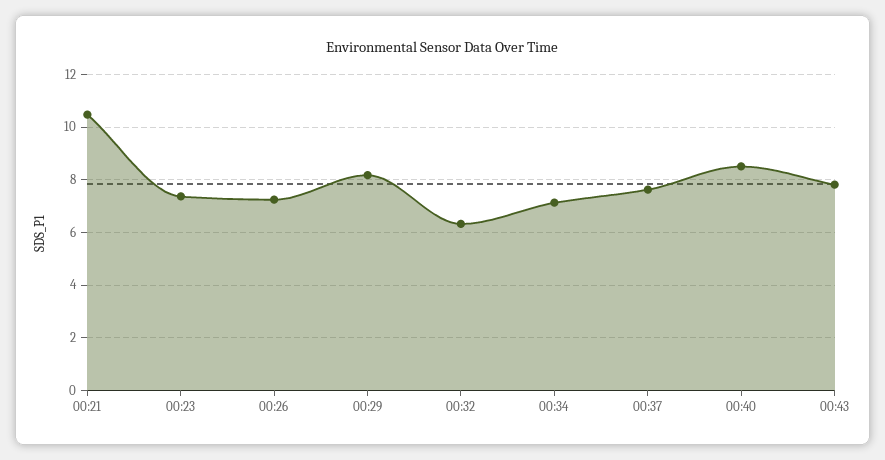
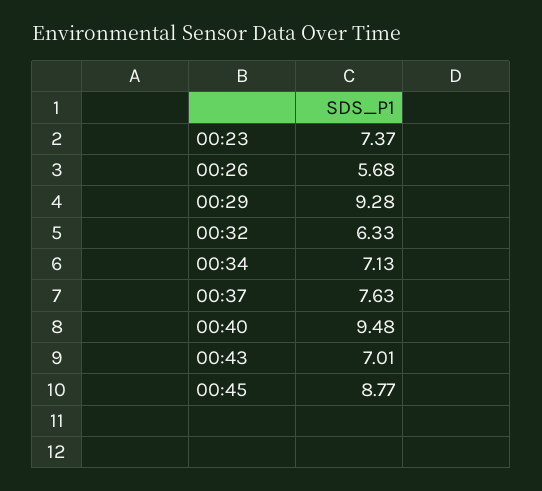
00:21: 10.5 -> none
00:26: 7.25 -> 5.68
00:29: 8.25 -> 9.28
00:40: 8.5 -> 9.48
00:43: 7.75 -> 7.01
00:45: none -> 8.77

